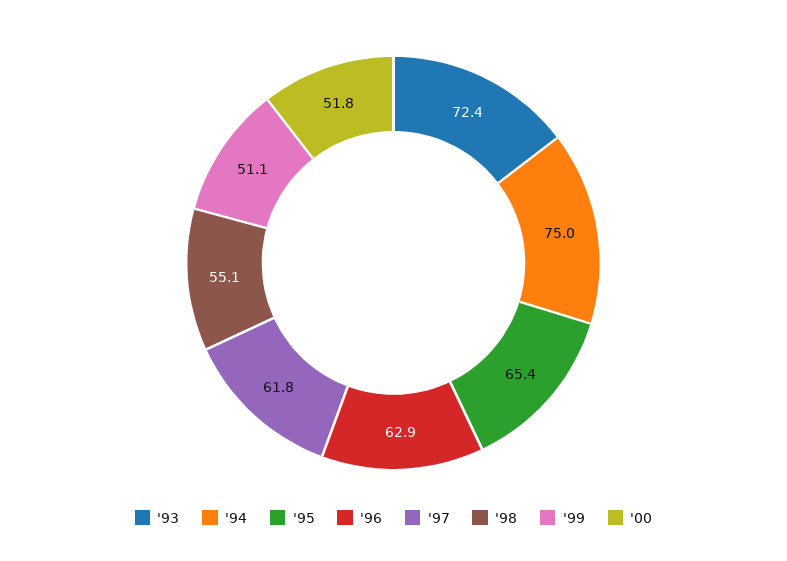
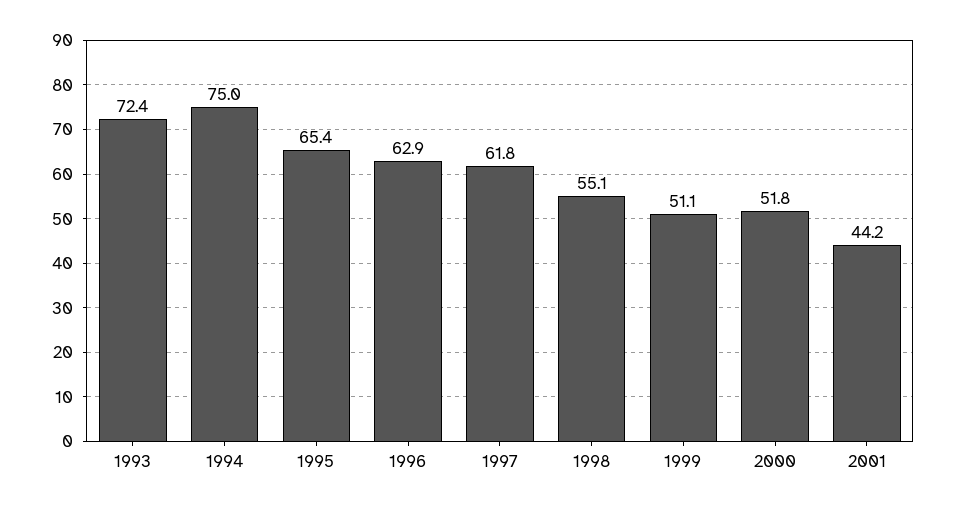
2001: none -> 44.2

